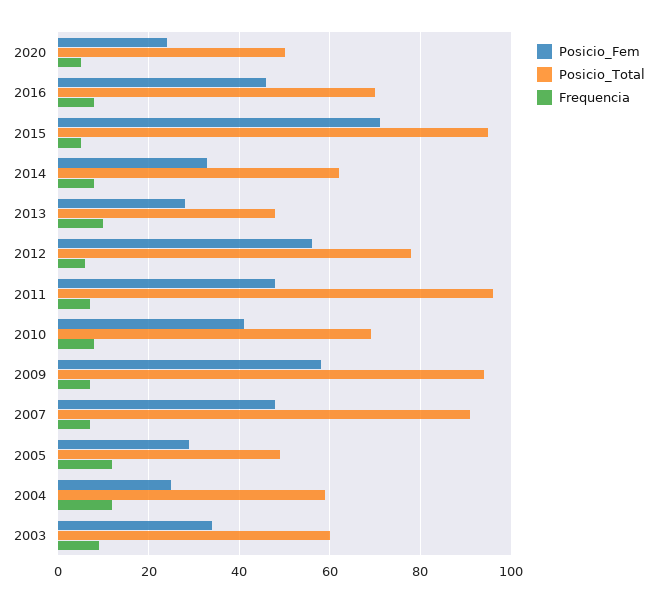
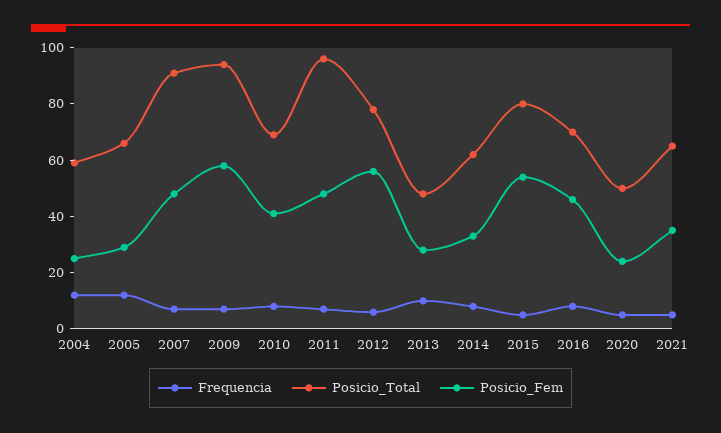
Posicio_Fem, 2015: 70 -> 55
Posicio_Total, 2015: 95 -> 80
Posicio_Total, 2005: 50 -> 65
Posicio_Fem, 2003: 35 -> none
Posicio_Total, 2003: 60 -> none
Frequencia, 2003: 10 -> none
Frequencia, 2021: none -> 5
Posicio_Total, 2021: none -> 65
Posicio_Fem, 2021: none -> 35

